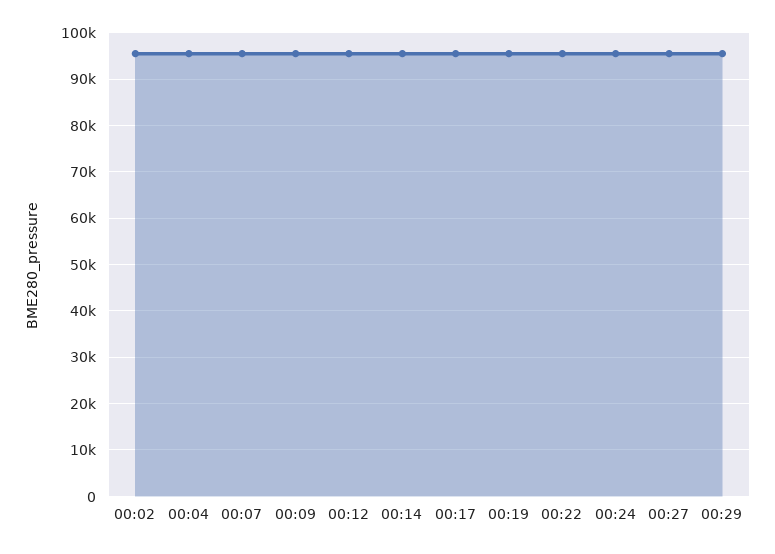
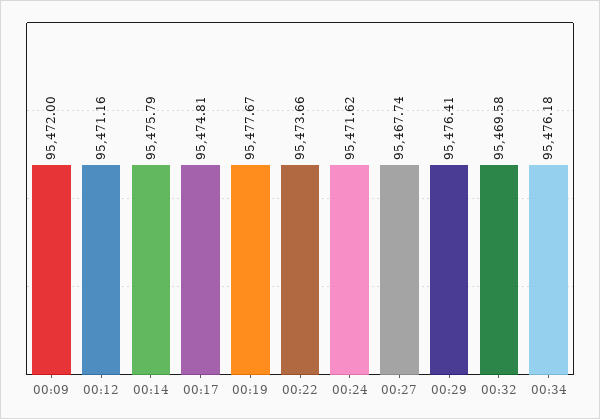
00:02: 96000 -> none
00:04: 96000 -> none
00:07: 96000 -> none
00:32: none -> 95469.58
00:34: none -> 95476.18

